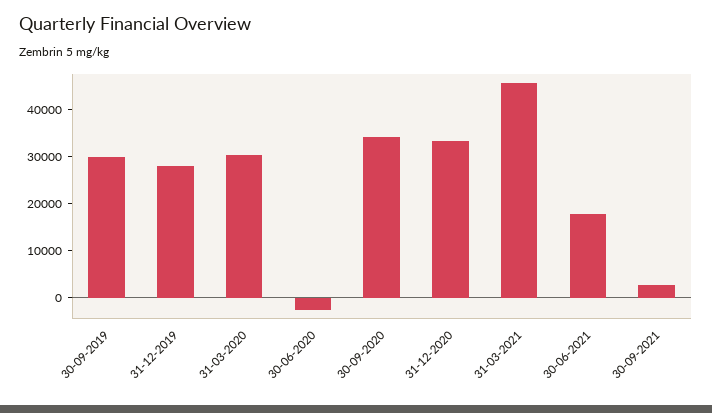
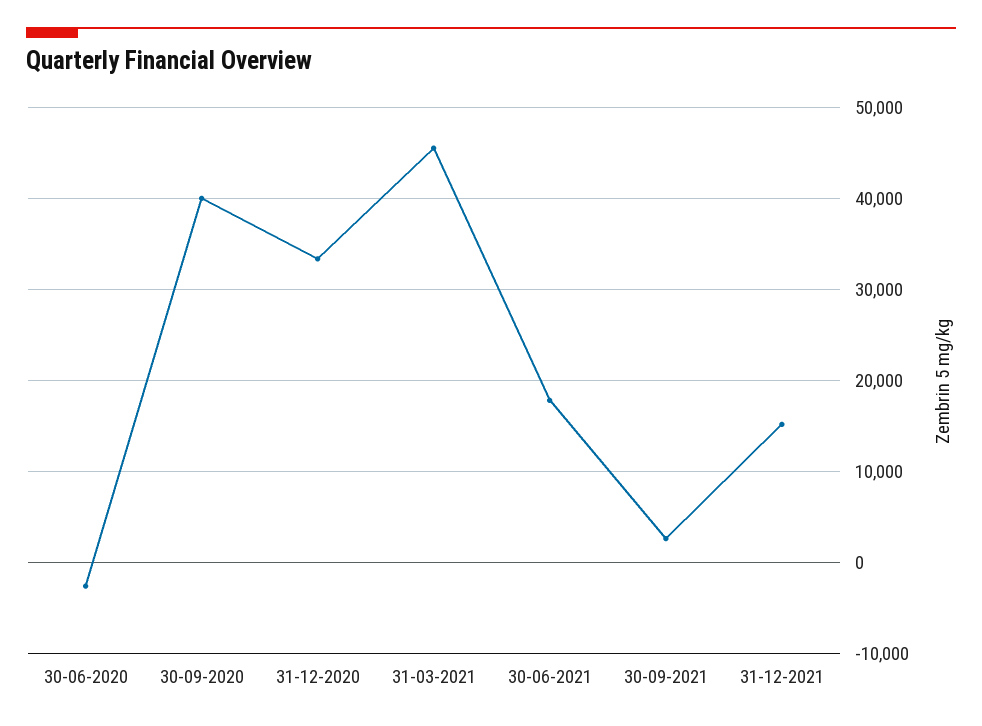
30-09-2019: 30000 -> none
31-12-2019: 28000 -> none
31-03-2020: 30000 -> none
30-09-2020: 34000 -> 40000
31-12-2021: none -> 15000

